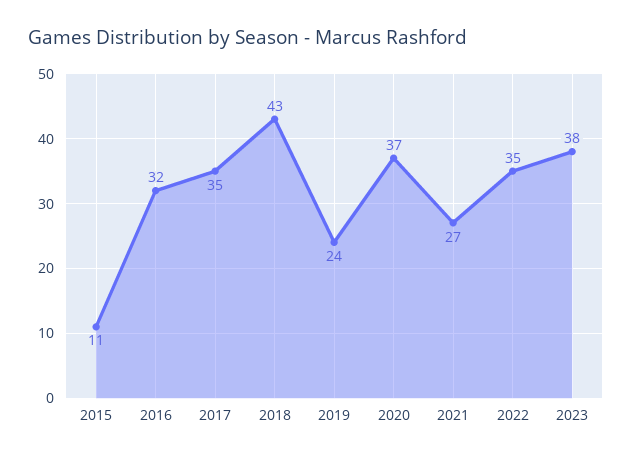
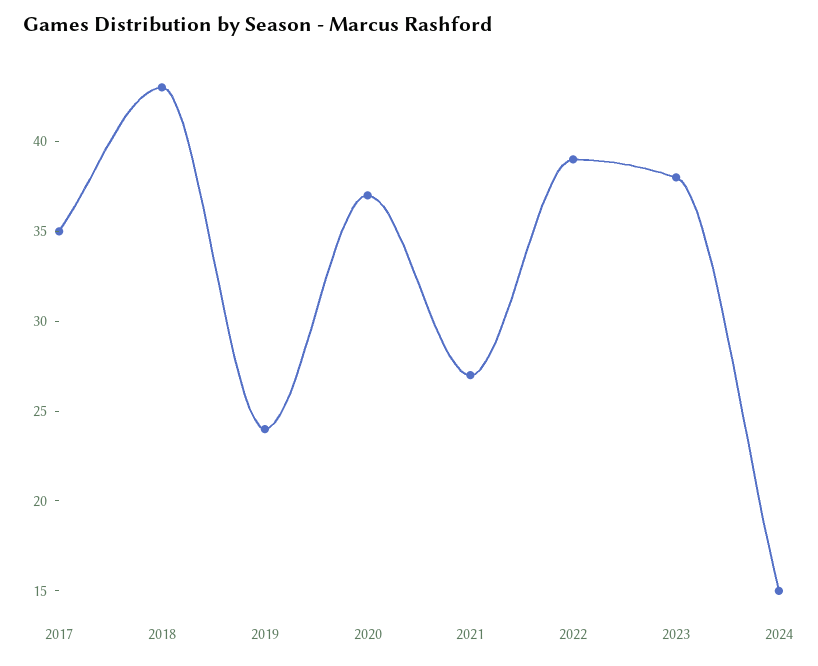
2015: 11 -> none
2016: 32 -> none
2022: 35 -> 39
2024: none -> 15

